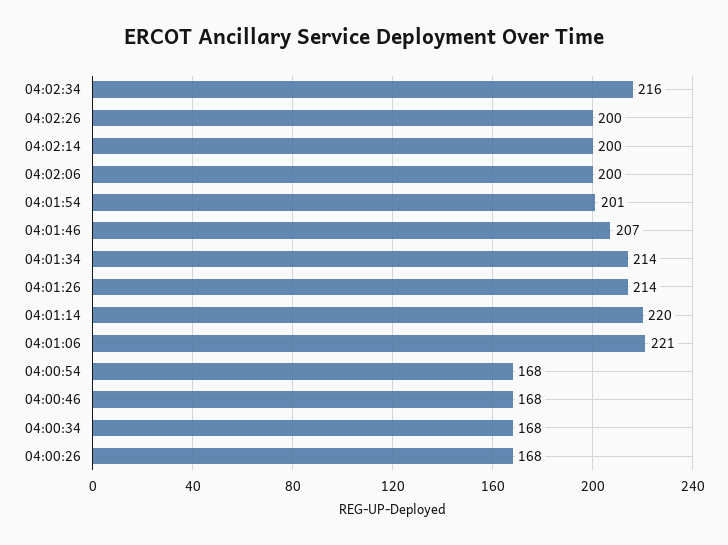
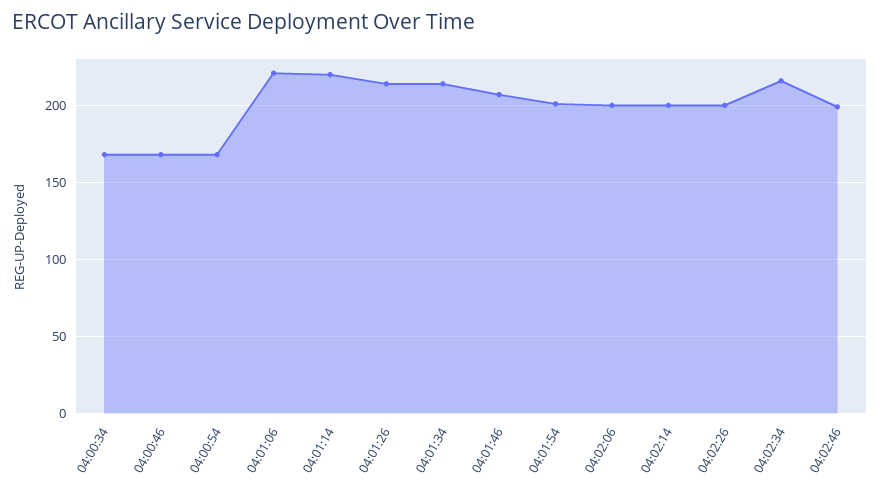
04:00:26: 168 -> none
04:02:46: none -> 200

